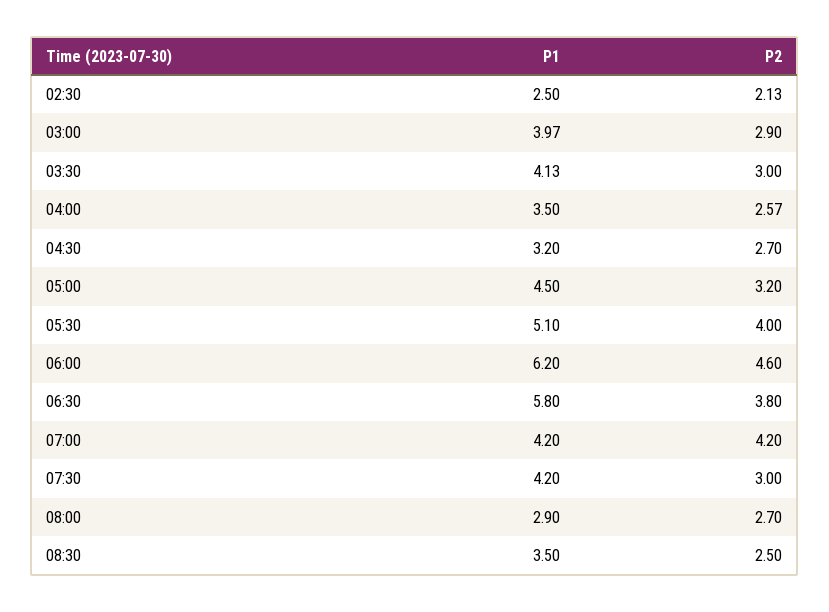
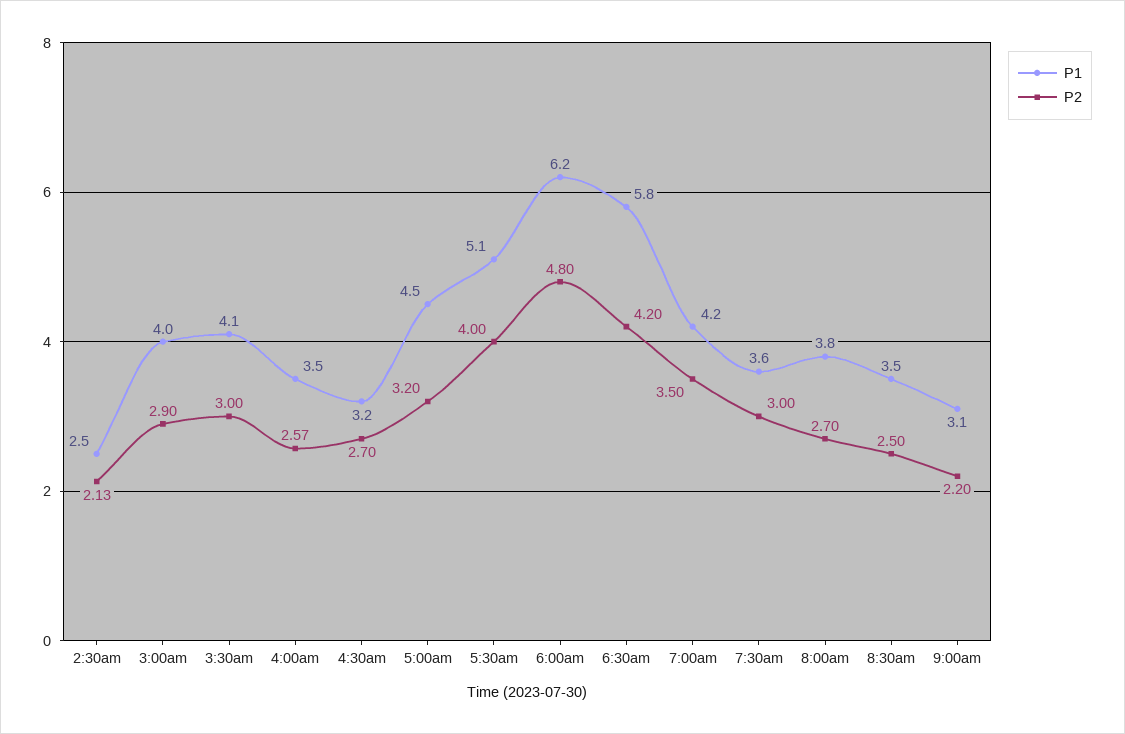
P2, 06:00: 4.6 -> 4.8
P2, 06:30: 3.8 -> 4.2
P2, 07:00: 4.2 -> 3.5
P1, 07:30: 4.2 -> 3.6
P1, 08:00: 2.9 -> 3.8
P1, 9:00am: none -> 3.1
P2, 9:00am: none -> 2.2

